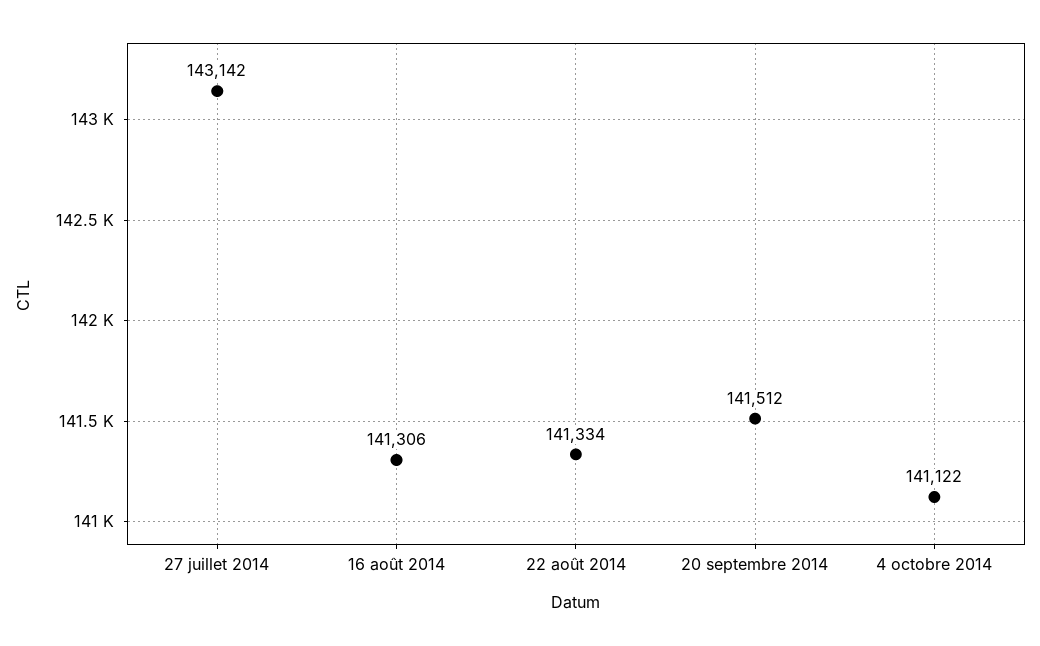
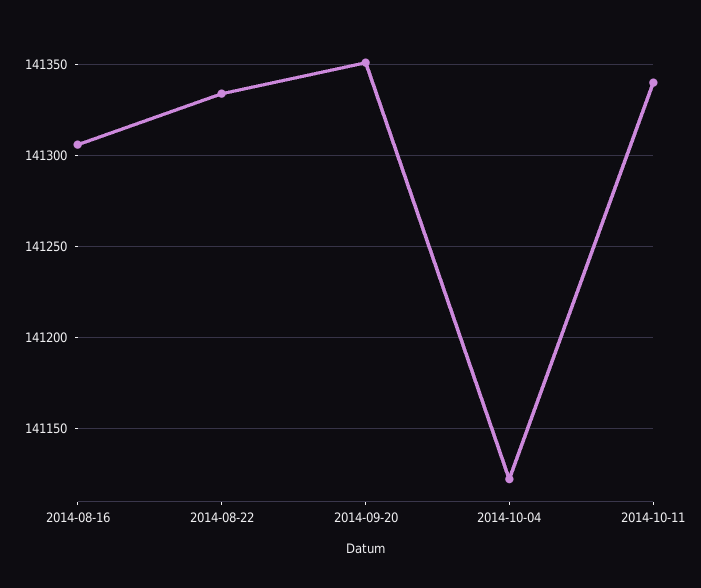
27 juillet 2014: 143142 -> none
20 septembre 2014: 141512 -> 141350
2014-10-11: none -> 141340

